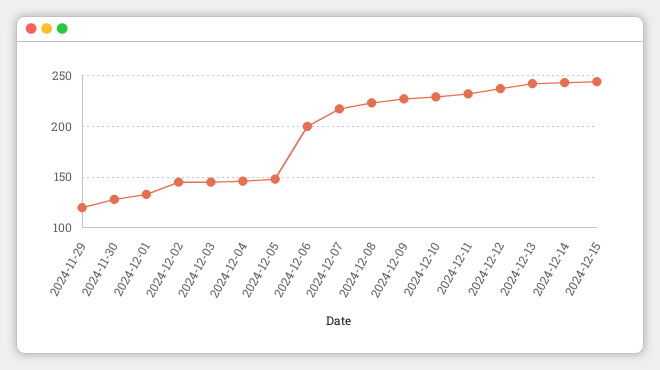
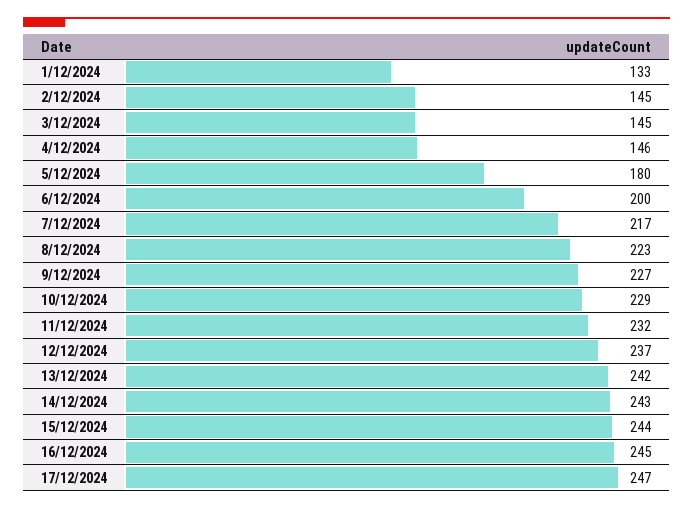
2024-11-29: 120 -> none
2024-11-30: 130 -> none
2024-12-05: 150 -> 180
16/12/2024: none -> 245
17/12/2024: none -> 247

